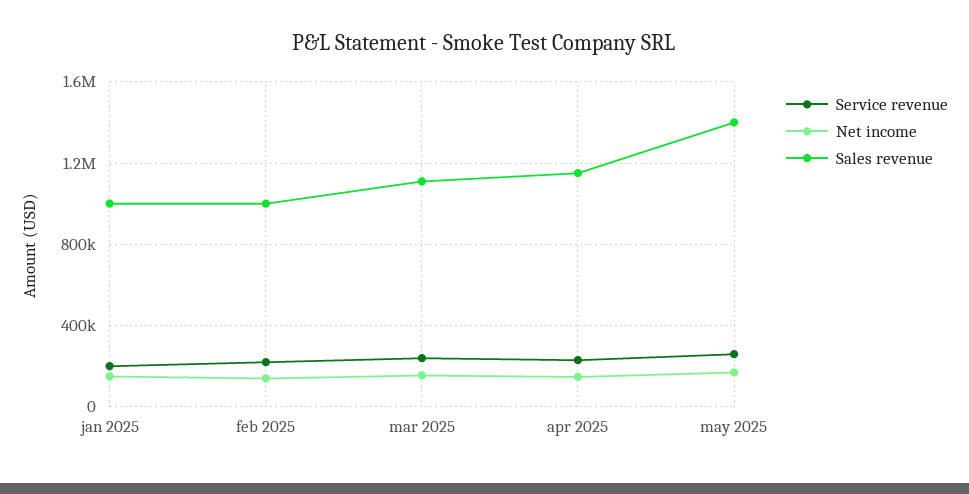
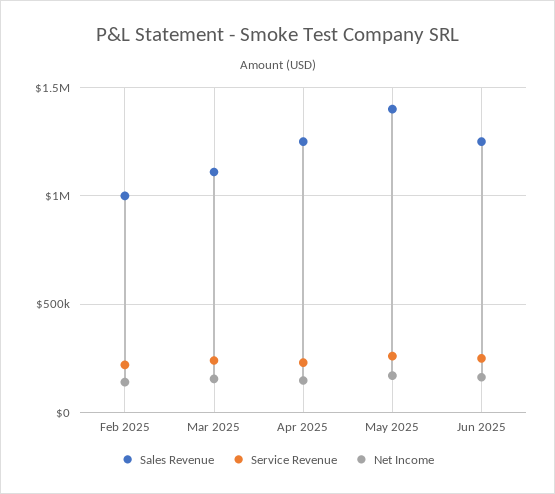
Service revenue, jan 2025: 200000 -> none
Net income, jan 2025: 150000 -> none
Sales revenue, jan 2025: 1000000 -> none
Sales revenue, apr 2025: 1150000 -> 1250000
Sales revenue, Jun 2025: none -> 1250000
Service revenue, Jun 2025: none -> 250000
Net income, Jun 2025: none -> 150000

